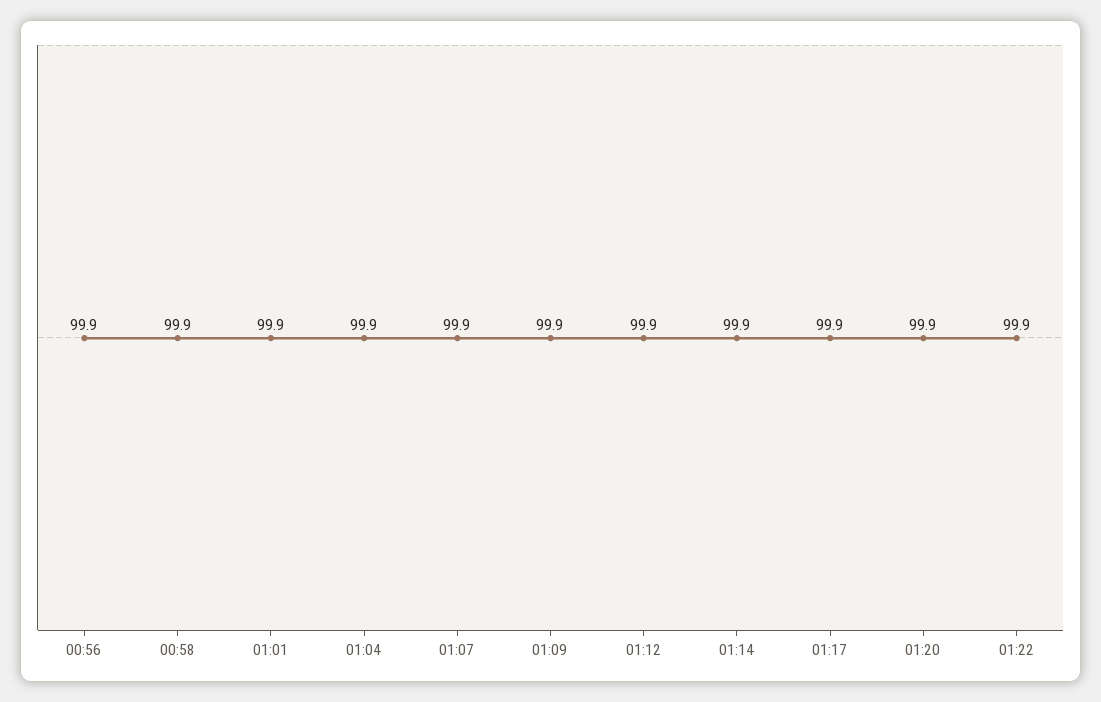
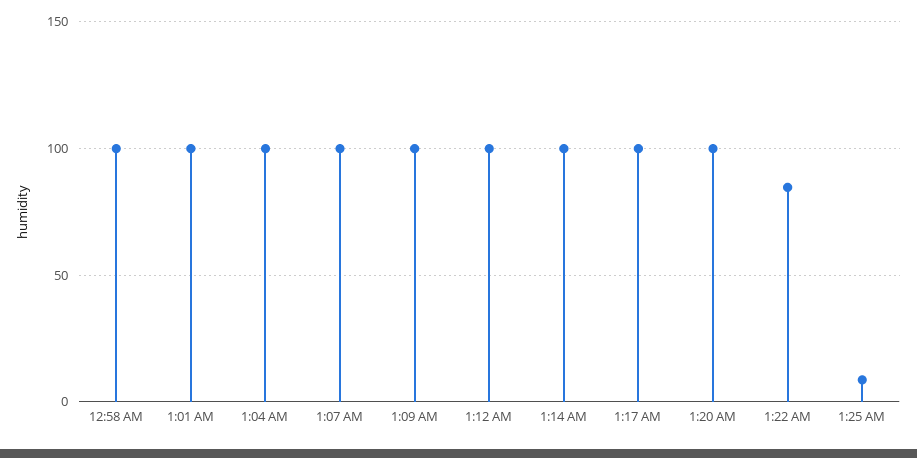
00:56: 99.9 -> none
01:22: 99.9 -> 85
1:25 AM: none -> 10

